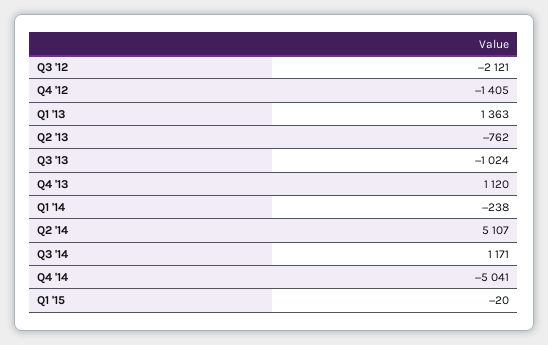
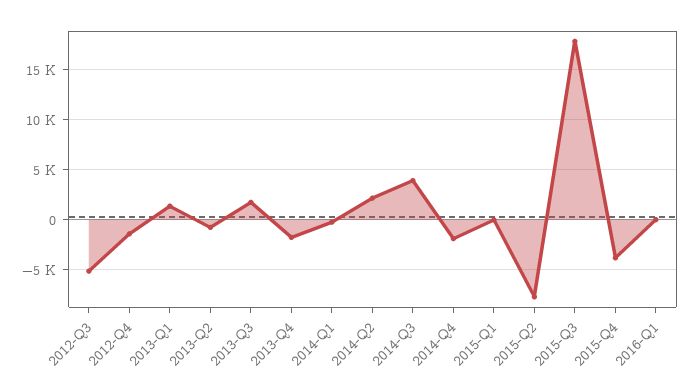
Q3 '12: -2121 -> -5000
Q3 '13: -1024 -> 2000
Q4 '13: 1120 -> -2000
Q2 '14: 5107 -> 2000
Q3 '14: 1171 -> 4000
Q4 '14: -5041 -> -2000
2015-Q2: none -> -8000
2015-Q3: none -> 18000
2015-Q4: none -> -4000
2016-Q1: none -> 0

